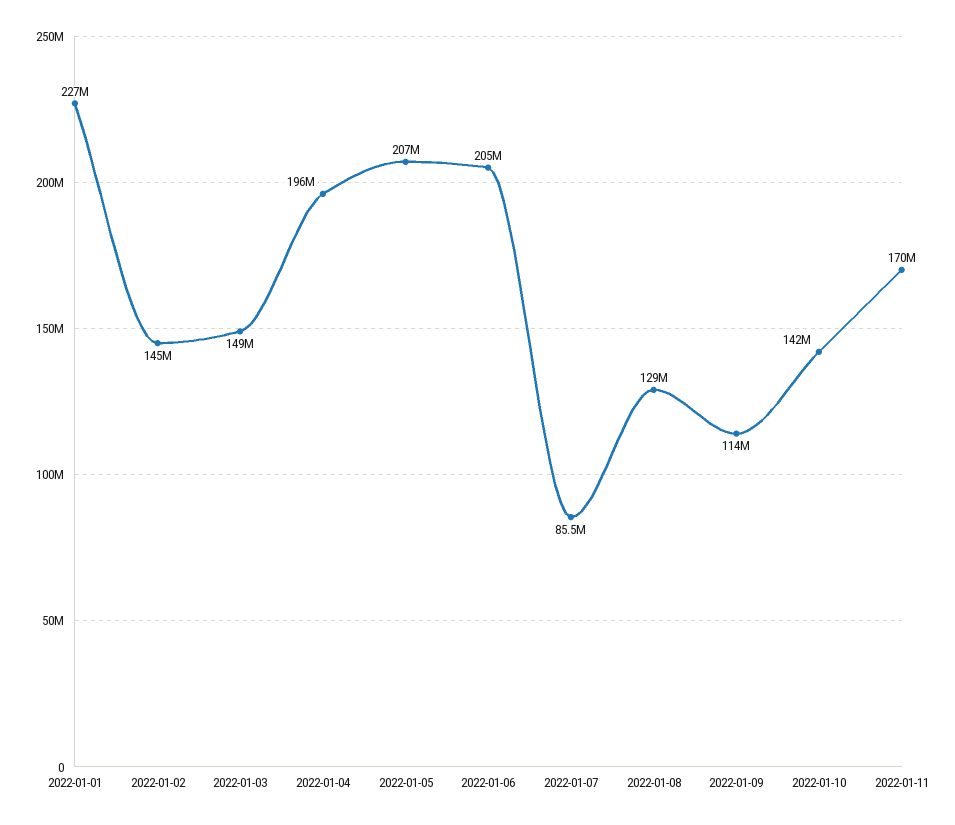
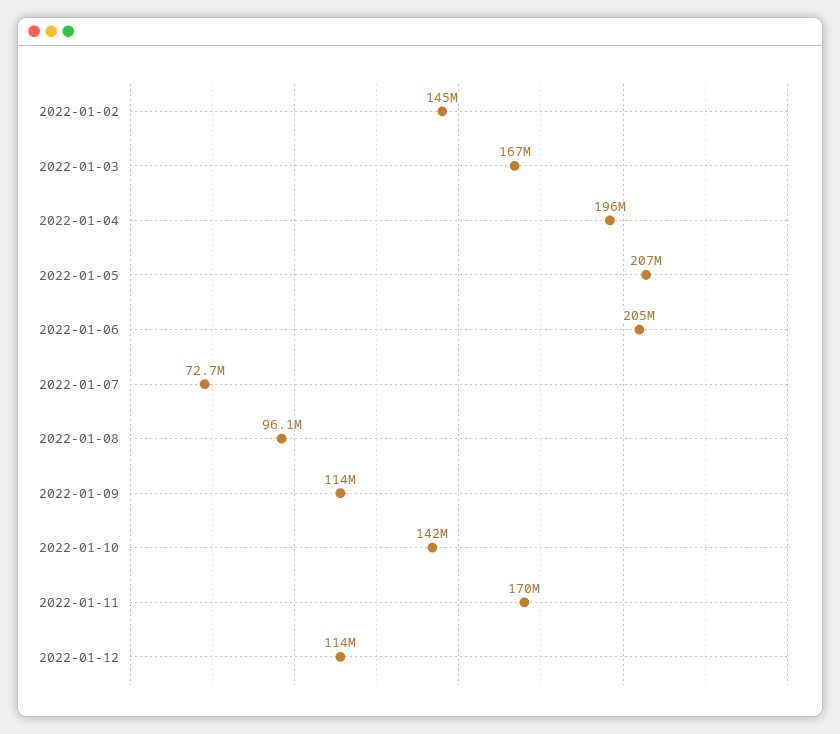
2022-01-01: 227000000 -> none
2022-01-03: 149000000 -> 167000000
2022-01-07: 85500000 -> 72700000
2022-01-08: 129000000 -> 96100000
2022-01-12: none -> 114000000

